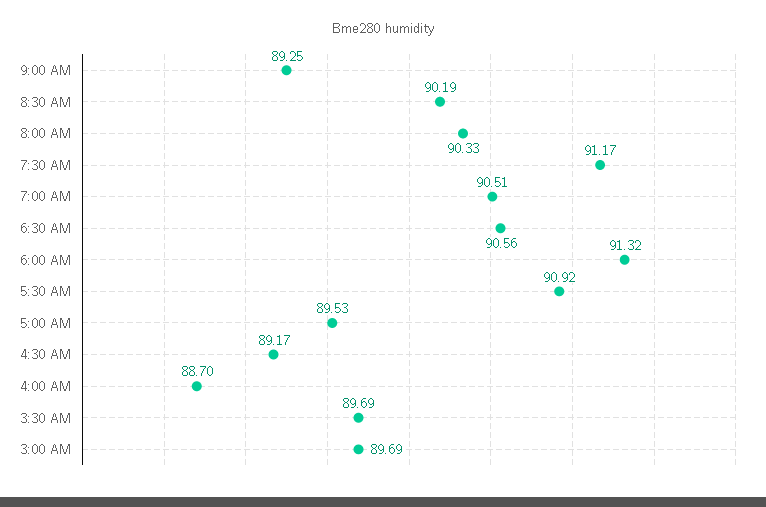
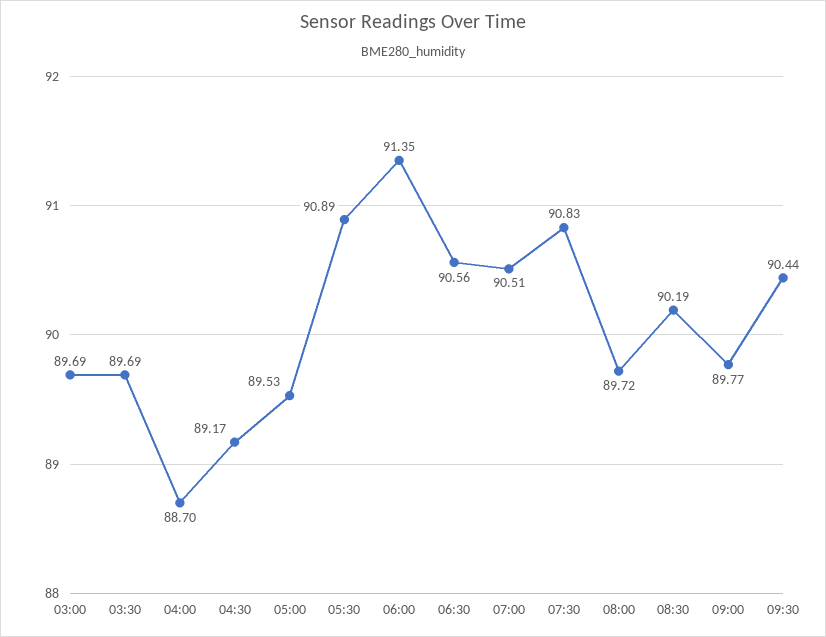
9:00 AM: 89.25 -> 89.77
8:00 AM: 90.33 -> 89.72
7:30 AM: 91.17 -> 90.83
6:00 AM: 91.32 -> 91.35
5:30 AM: 90.92 -> 90.89
09:30: none -> 90.44

